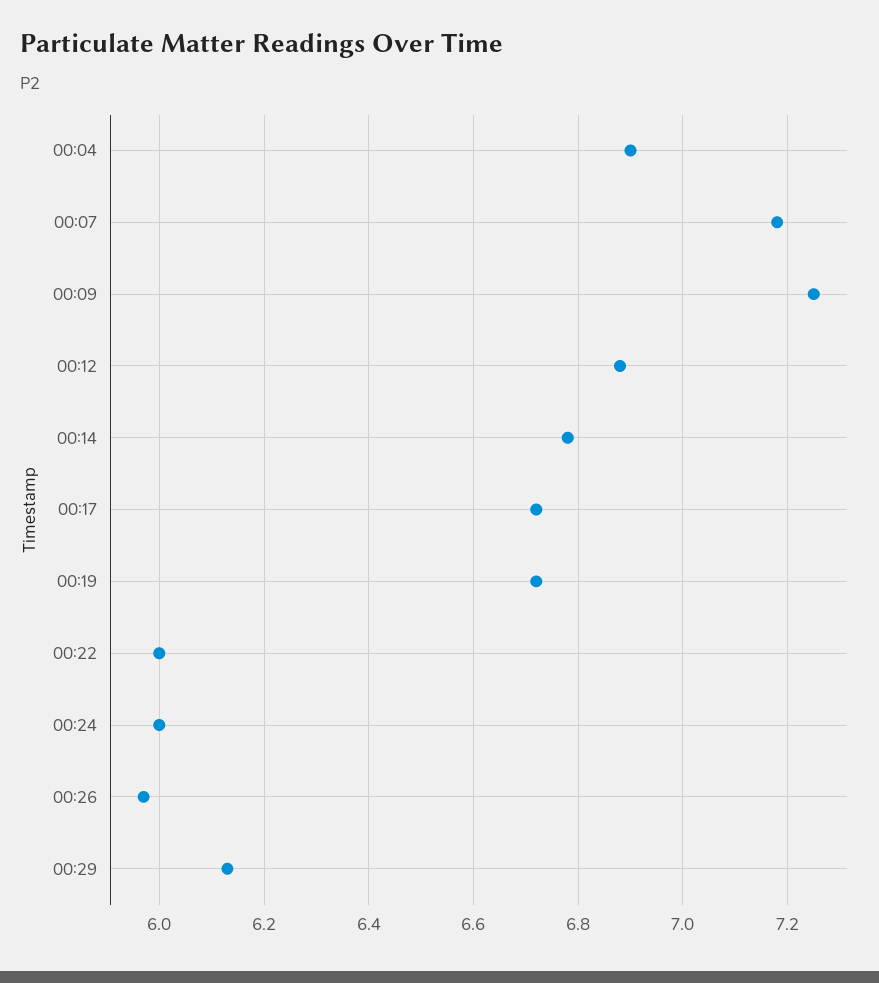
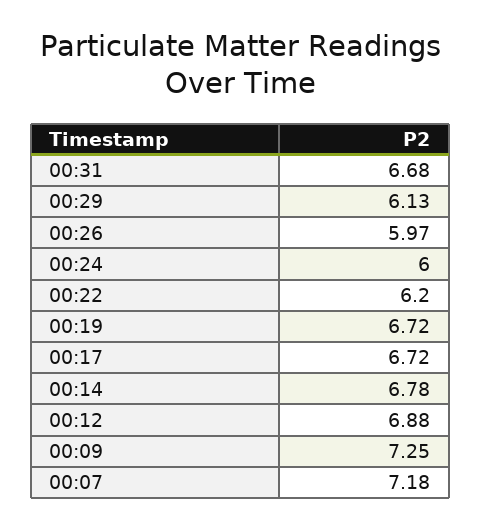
00:04: 6.9 -> none
00:22: 6 -> 6.2
00:31: none -> 6.68

